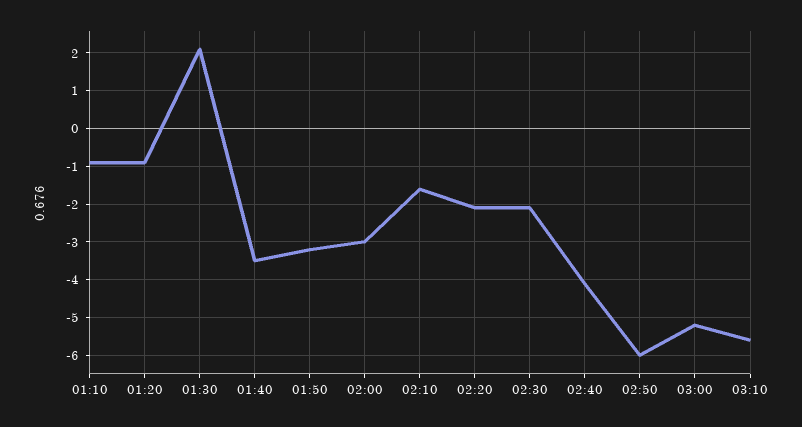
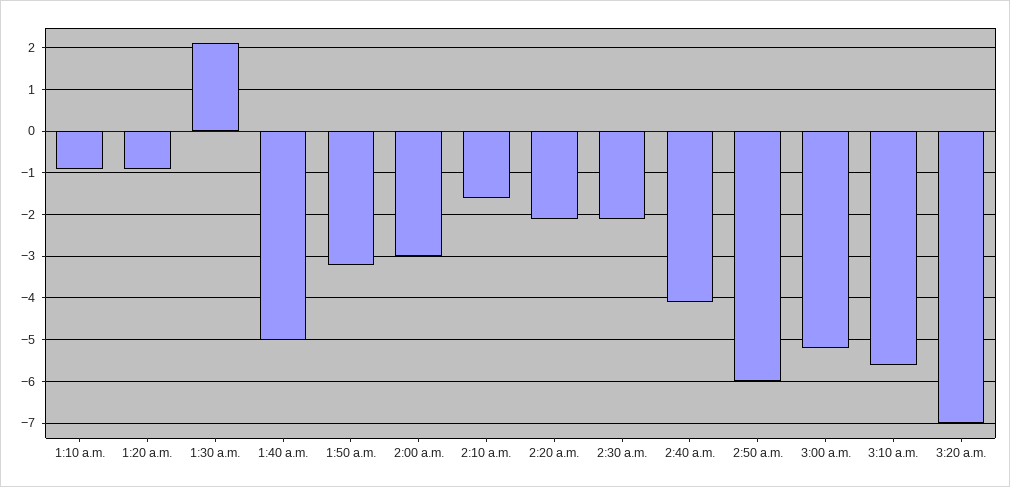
01:40: -3.5 -> -5
3:20 a.m.: none -> -7

